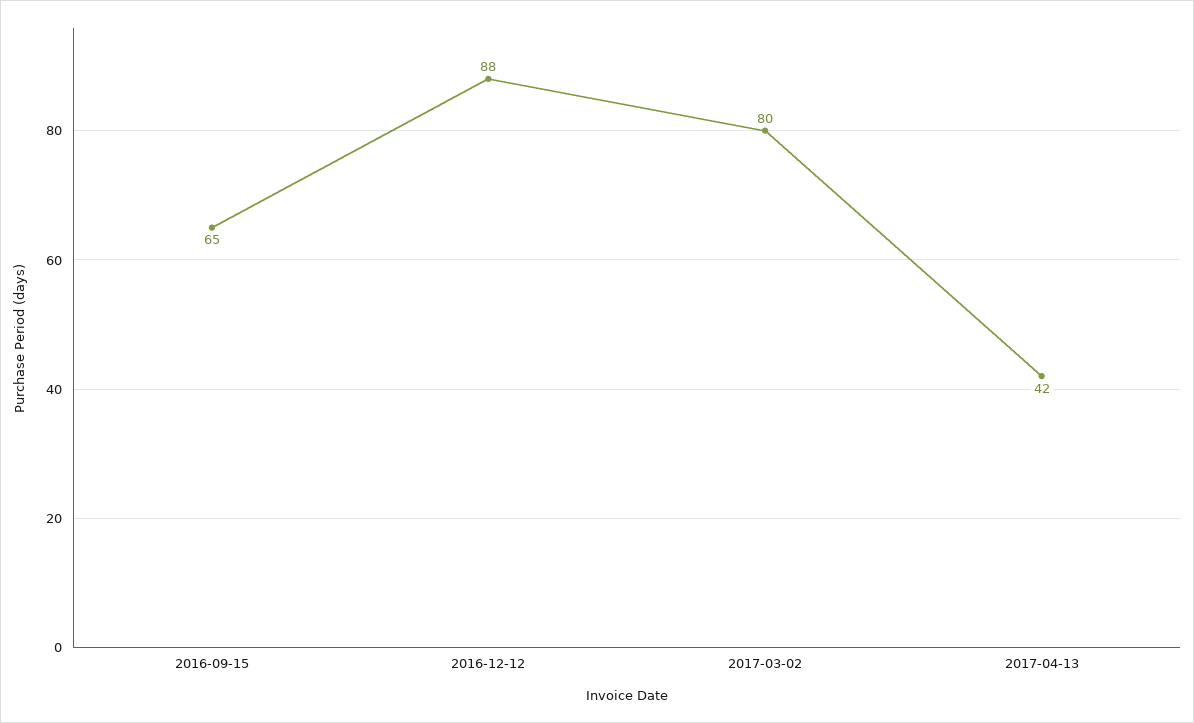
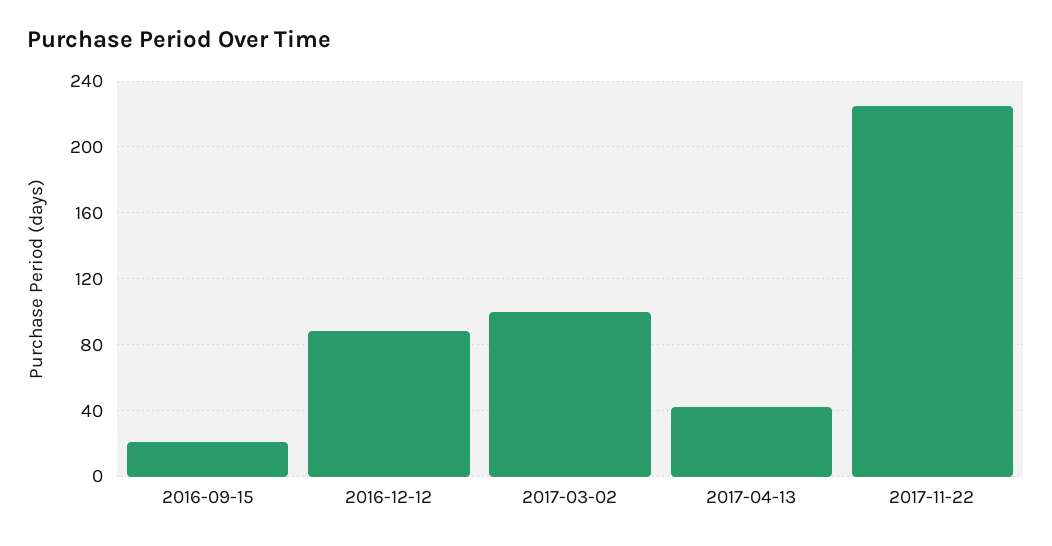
2016-09-15: 65 -> 20
2017-03-02: 80 -> 100
2017-11-22: none -> 225

